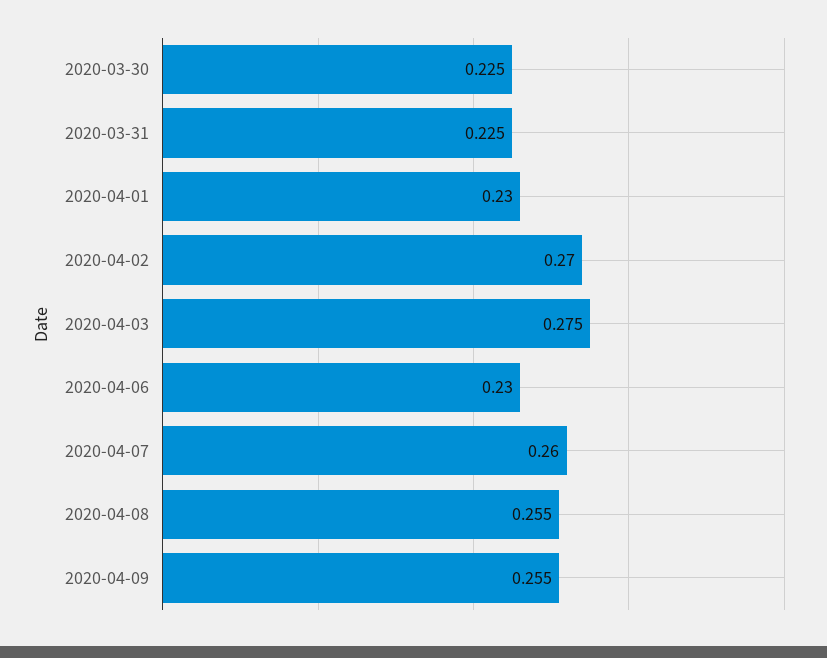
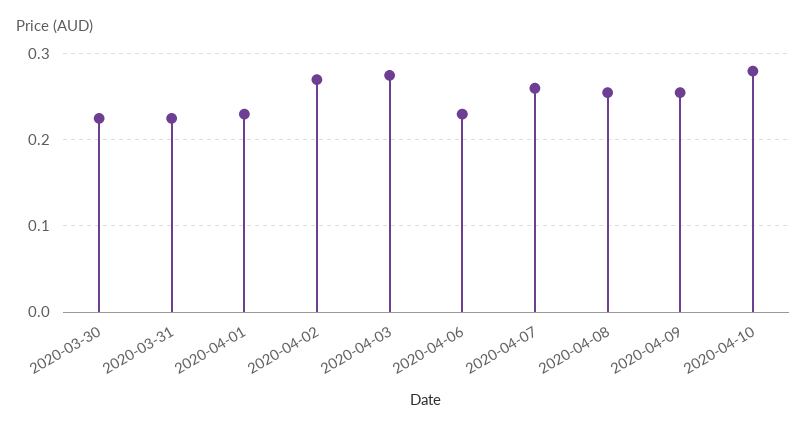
2020-04-10: none -> 0.28

